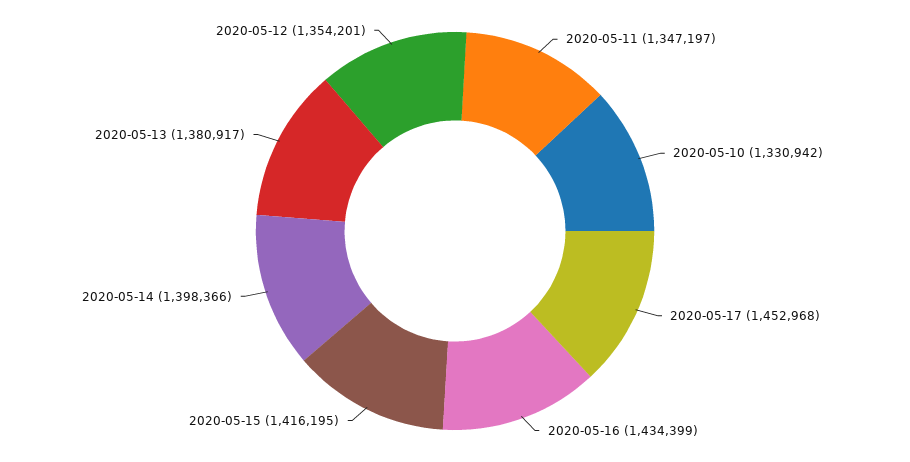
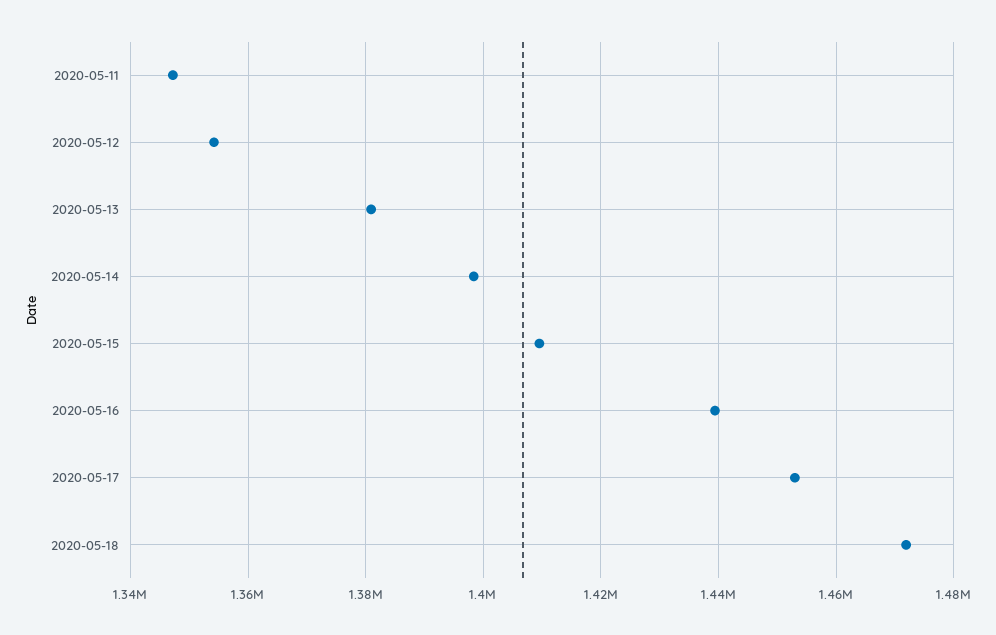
2020-05-10: 1330942 -> none
2020-05-16: 1434399 -> 1440000
2020-05-15: 1416195 -> 1410000
2020-05-18: none -> 1472000

